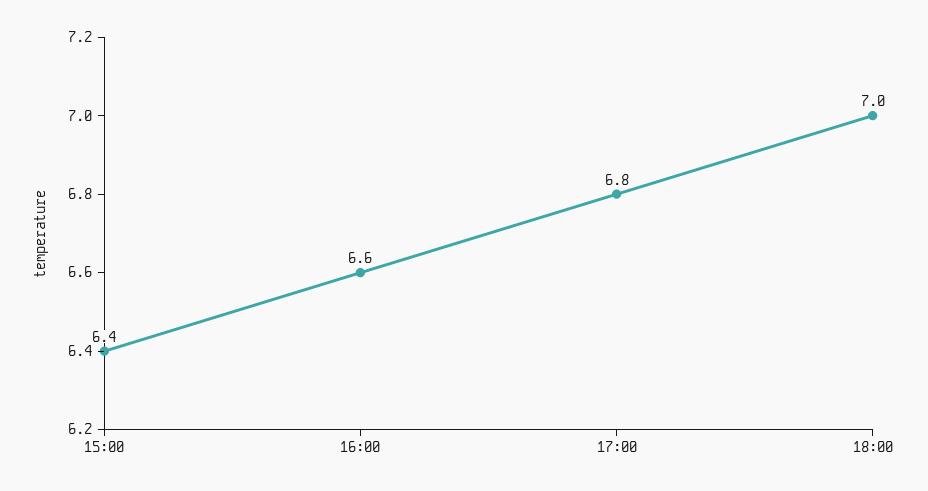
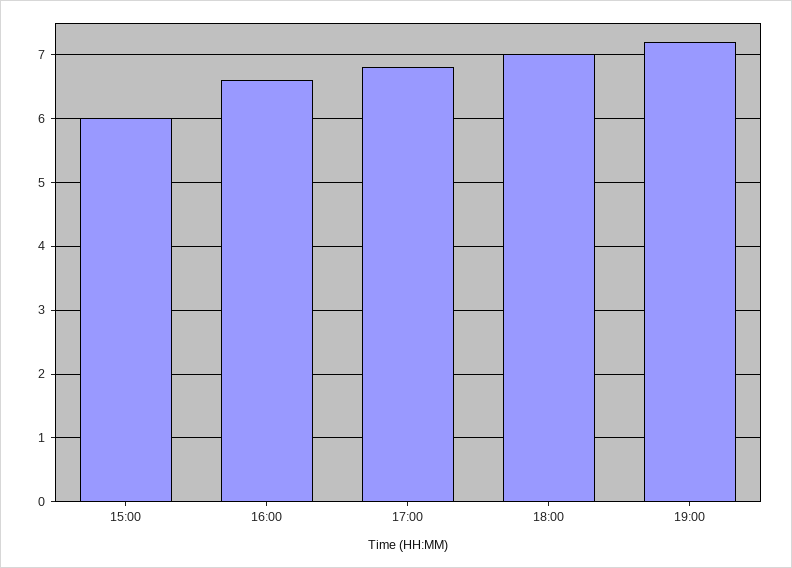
15:00: 6.4 -> 6
19:00: none -> 7.2

